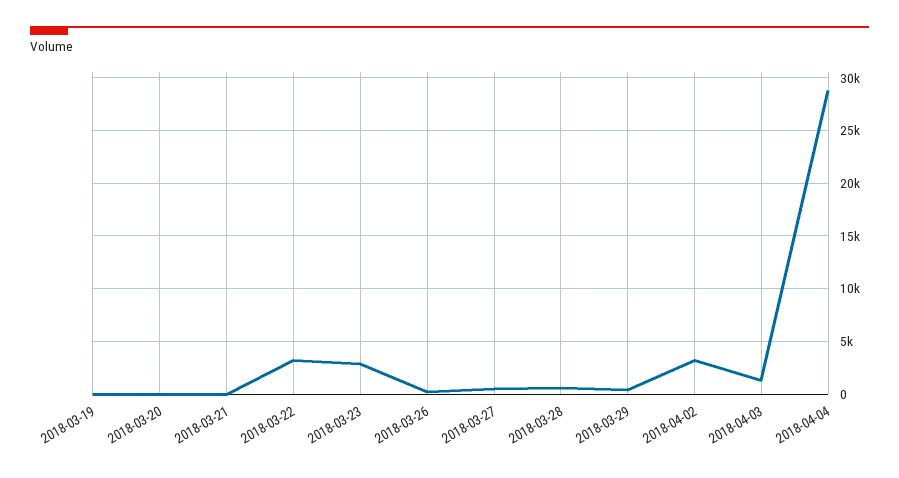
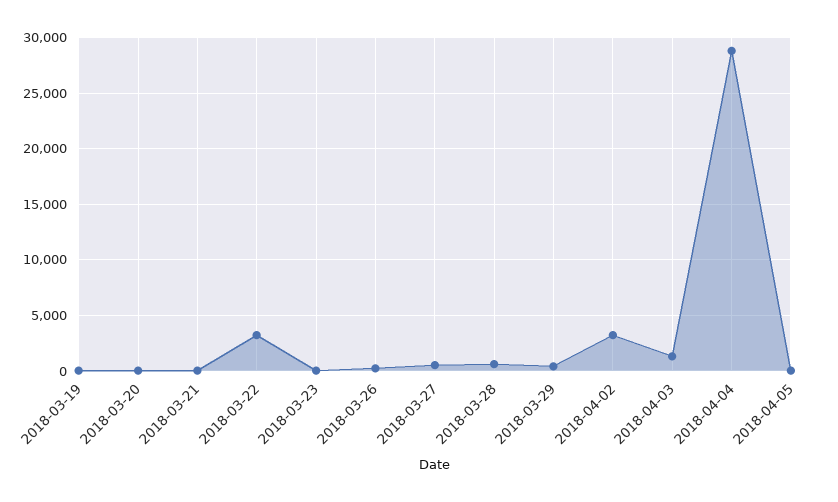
2018-03-23: 3000 -> 0
2018-04-05: none -> 0

